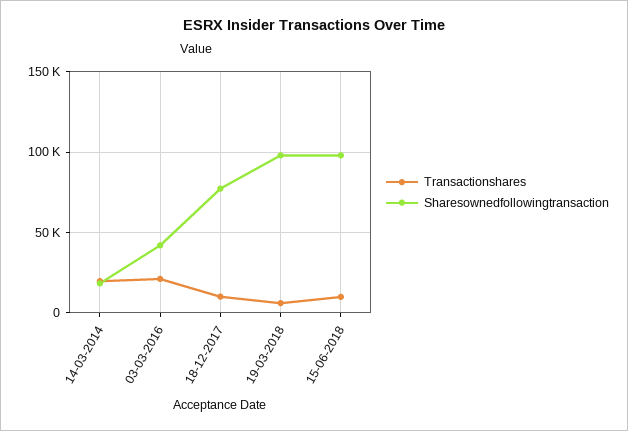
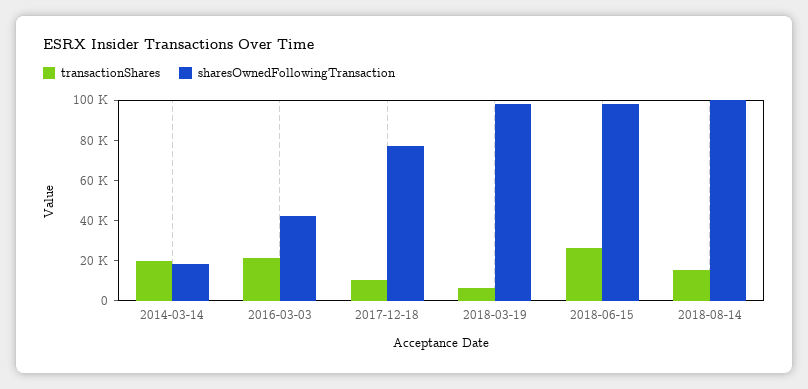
Transactionshares, 15-06-2018: 10000 -> 25000
Transactionshares, 2018-08-14: none -> 15000
Sharesownedfollowingtransaction, 2018-08-14: none -> 100000

